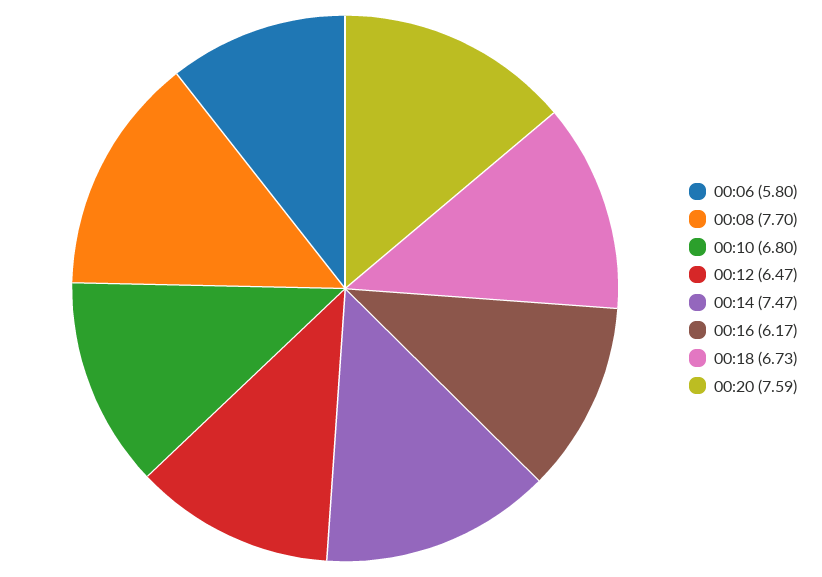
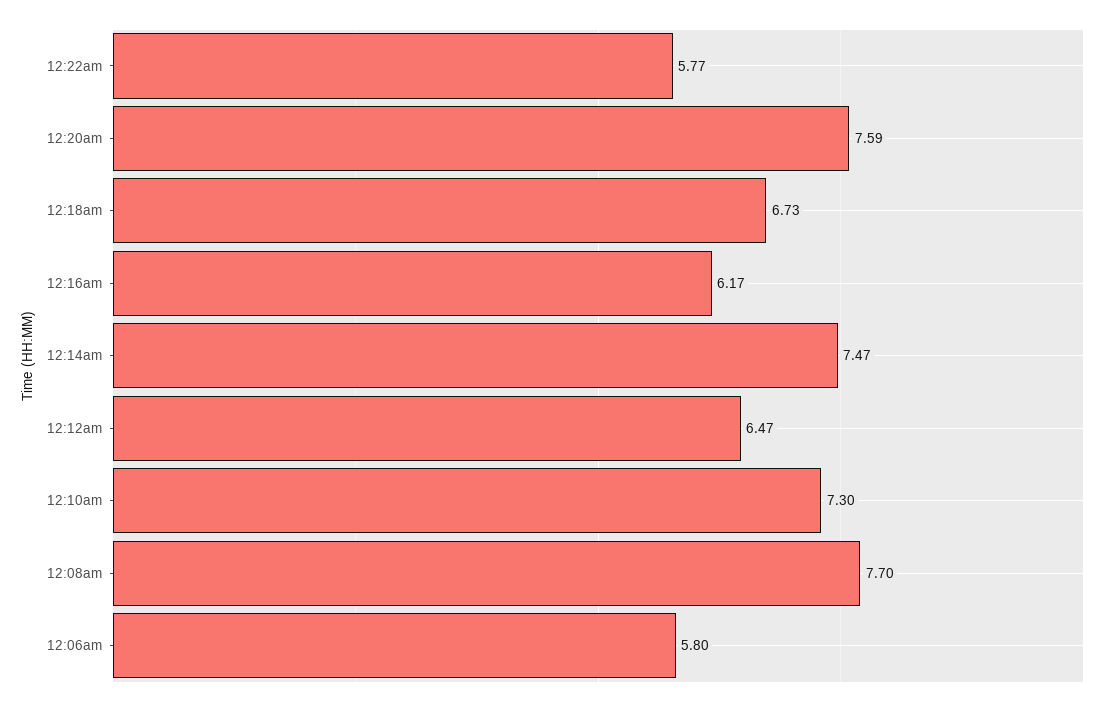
00:10: 6.8 -> 7.3
12:22am: none -> 5.77

